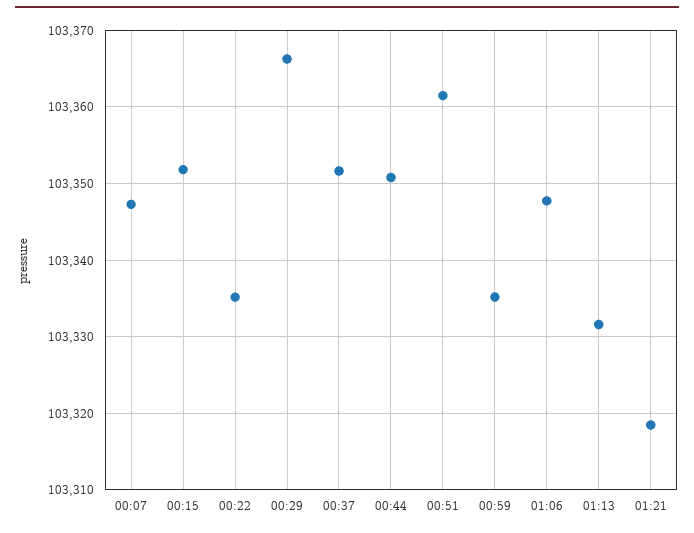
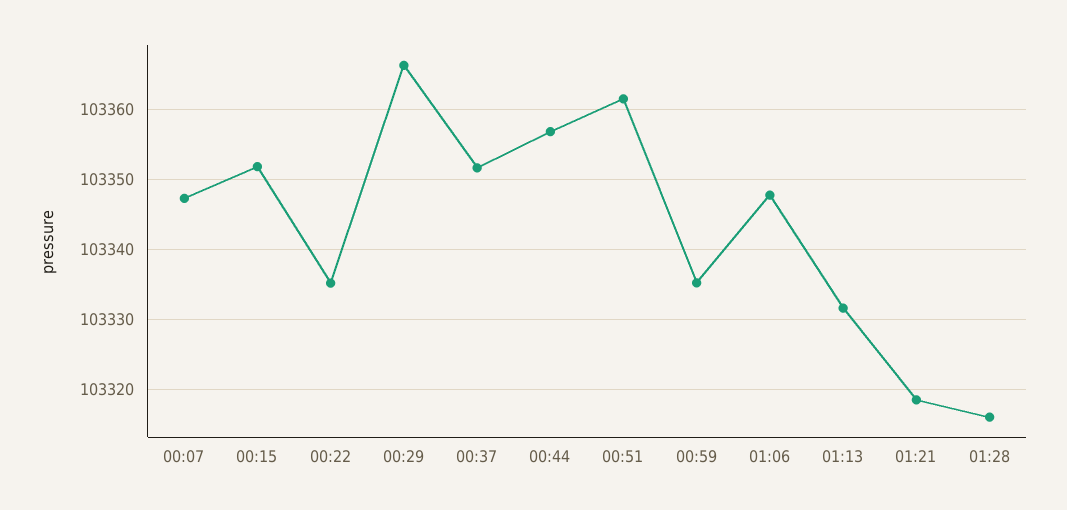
00:44: 103351 -> 103357
01:28: none -> 103316

